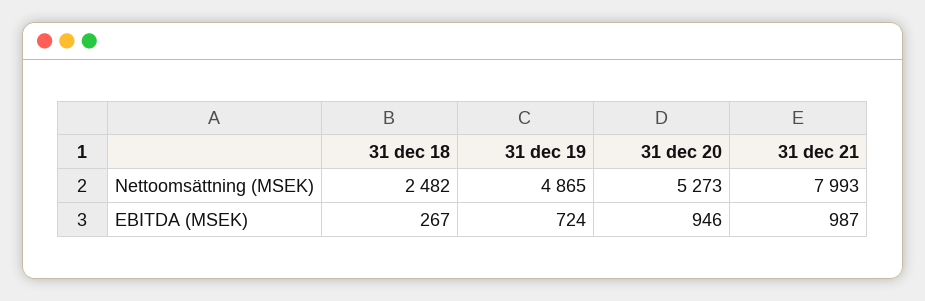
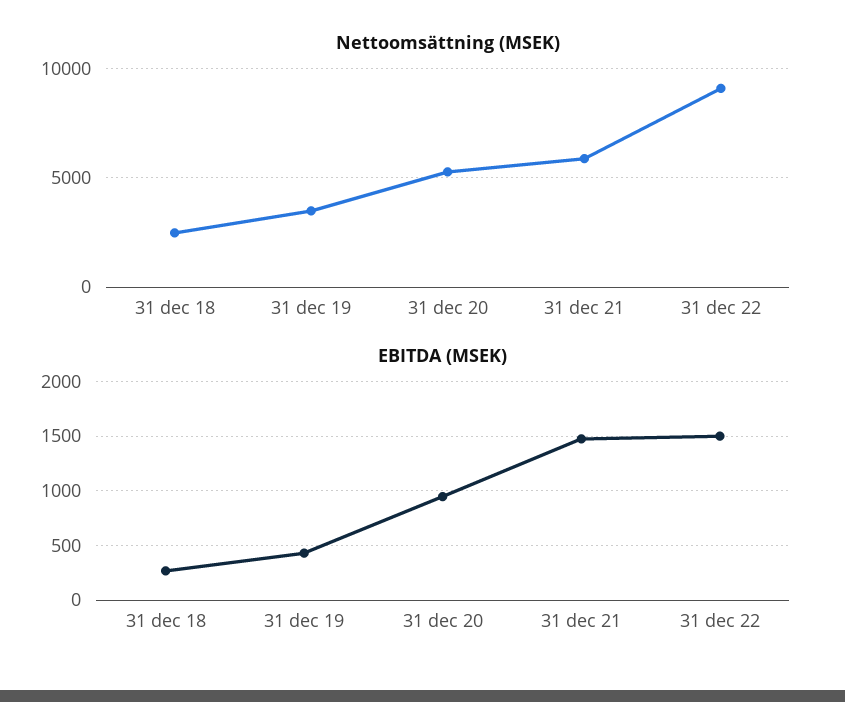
Nettoomsättning (MSEK), 31 dec 19: 4865 -> 3500
Nettoomsättning (MSEK), 31 dec 21: 7993 -> 6000
EBITDA (MSEK), 31 dec 19: 724 -> 400
EBITDA (MSEK), 31 dec 21: 987 -> 1500
Nettoomsättning (MSEK), 31 dec 22: none -> 9000
EBITDA (MSEK), 31 dec 22: none -> 1500

